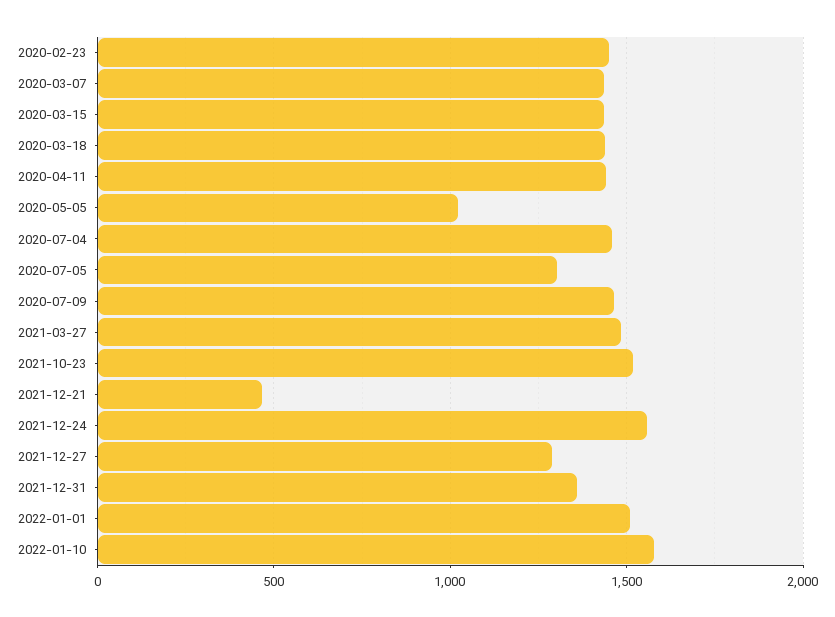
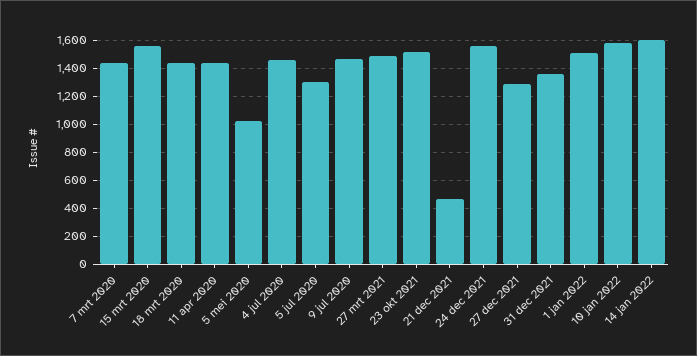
2020-02-23: 1450 -> none
2020-03-15: 1450 -> 1550
14 jan 2022: none -> 1600

